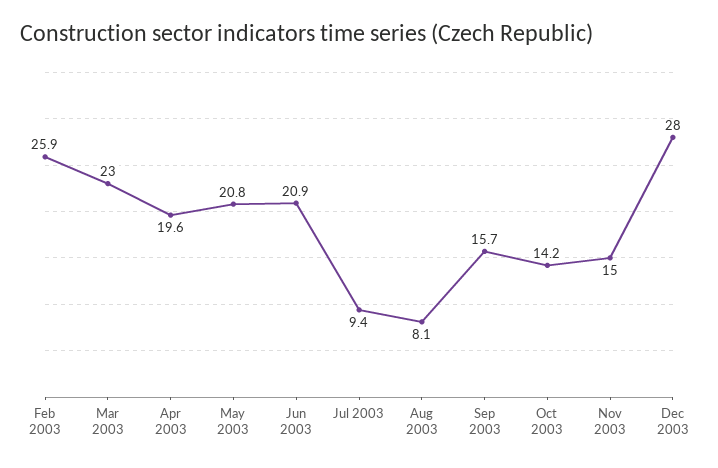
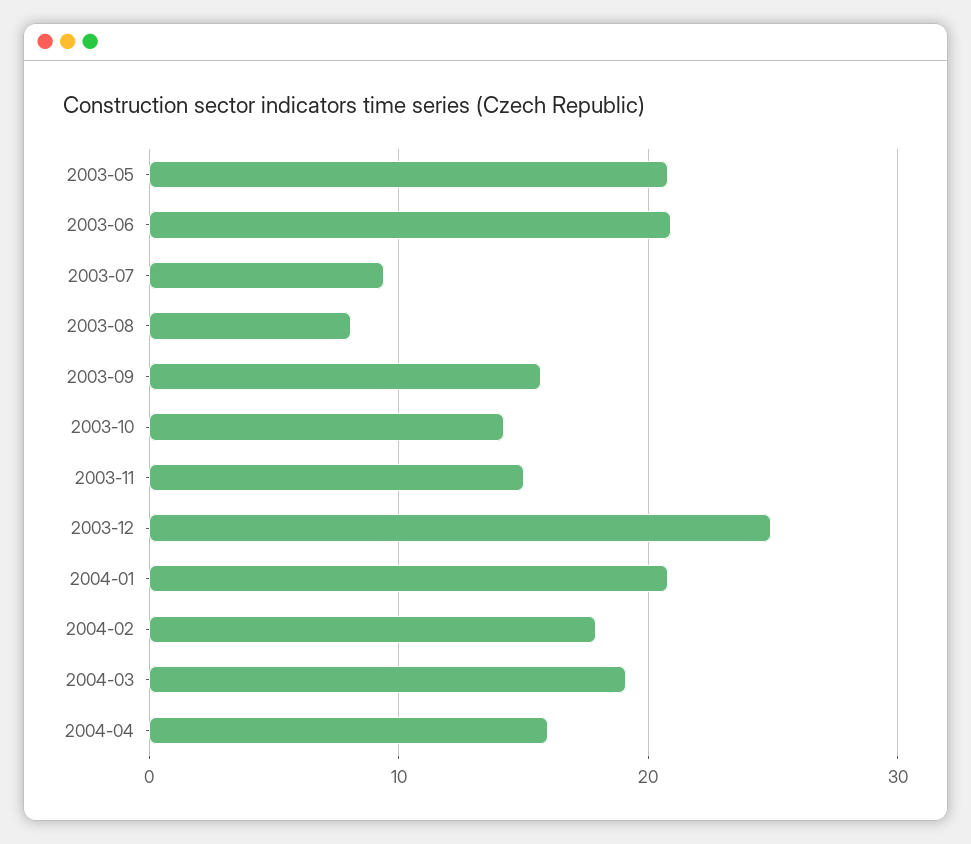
Feb 2003: 25.9 -> none
Mar 2003: 23 -> none
Apr 2003: 19.6 -> none
Dec 2003: 28 -> 25
2004-01: none -> 21
2004-02: none -> 18
2004-03: none -> 19
2004-04: none -> 16

